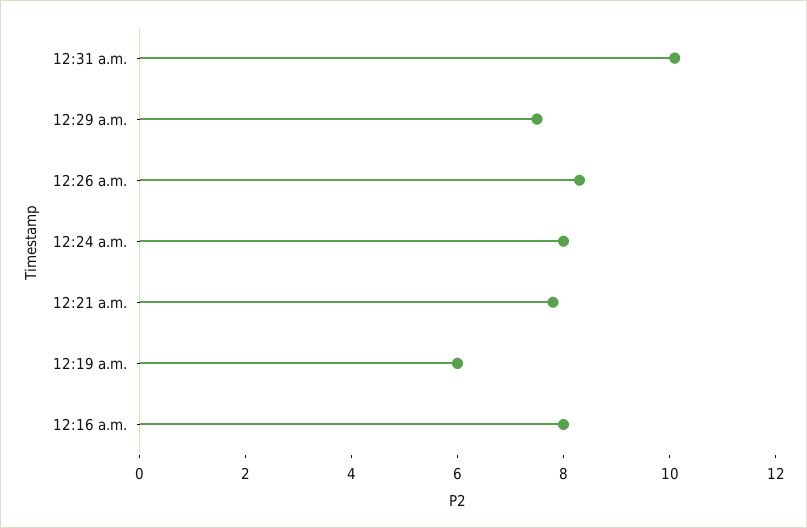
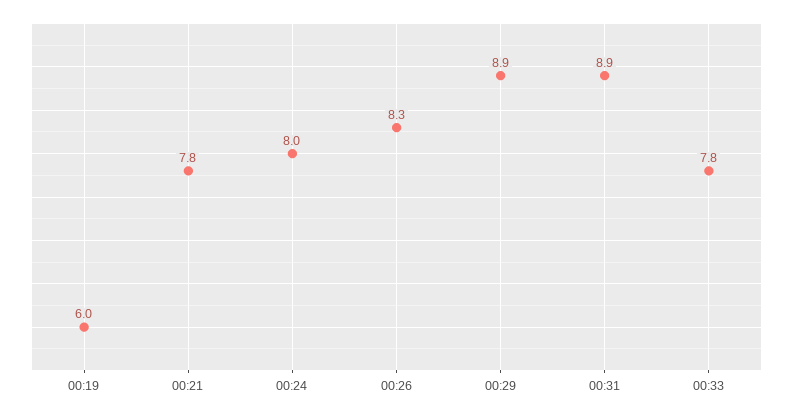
12:31 a.m.: 10 -> 8.9
12:29 a.m.: 7.5 -> 8.9
12:16 a.m.: 8 -> none
00:33: none -> 7.8

